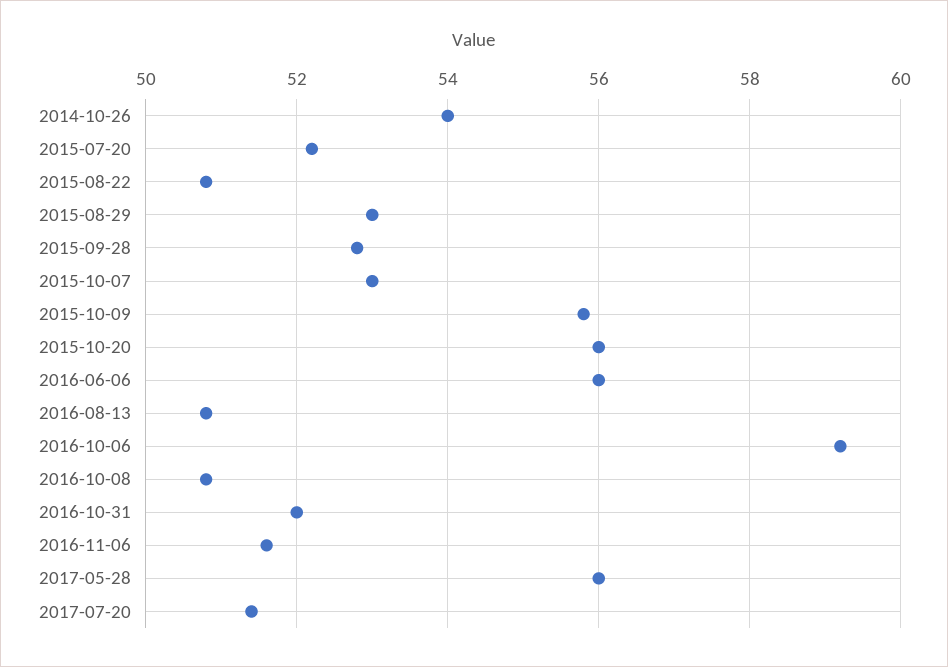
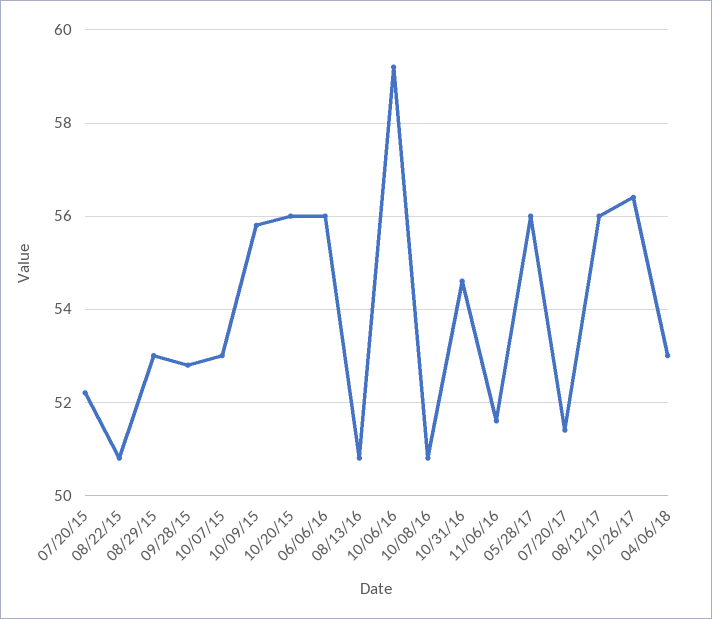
2014-10-26: 54 -> none
2016-10-31: 52 -> 54.5
08/12/17: none -> 56
10/26/17: none -> 56.5
04/06/18: none -> 53

